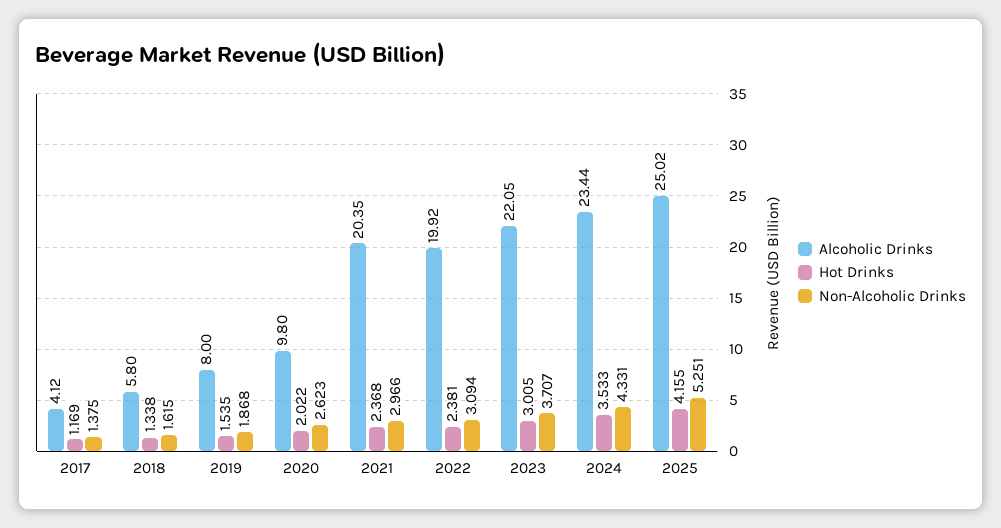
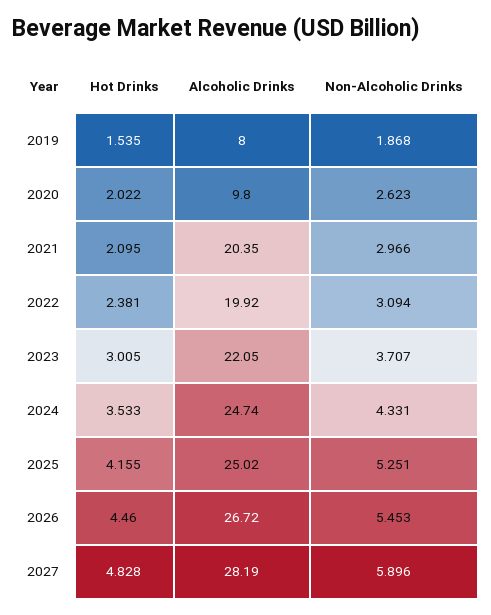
Alcoholic Drinks, 2017: 4.12 -> none
Hot Drinks, 2017: 1.169 -> none
Non-Alcoholic Drinks, 2017: 1.375 -> none
Alcoholic Drinks, 2018: 5.8 -> none
Hot Drinks, 2018: 1.338 -> none
Non-Alcoholic Drinks, 2018: 1.615 -> none
Hot Drinks, 2021: 2.368 -> 2.095
Alcoholic Drinks, 2024: 23.44 -> 24.74
Hot Drinks, 2026: none -> 4.46
Alcoholic Drinks, 2026: none -> 26.72
Non-Alcoholic Drinks, 2026: none -> 5.453
Hot Drinks, 2027: none -> 4.828
Alcoholic Drinks, 2027: none -> 28.19
Non-Alcoholic Drinks, 2027: none -> 5.896

